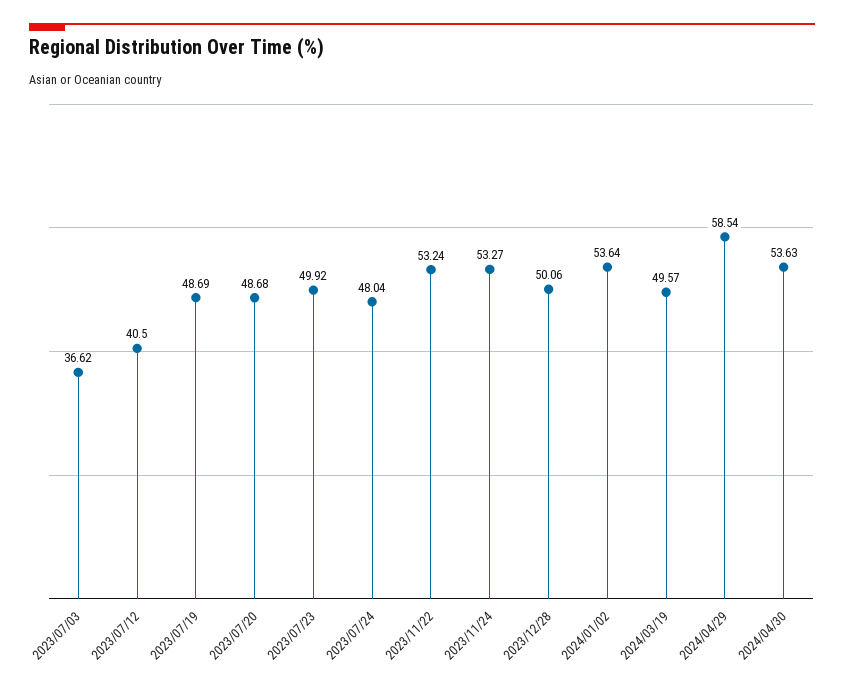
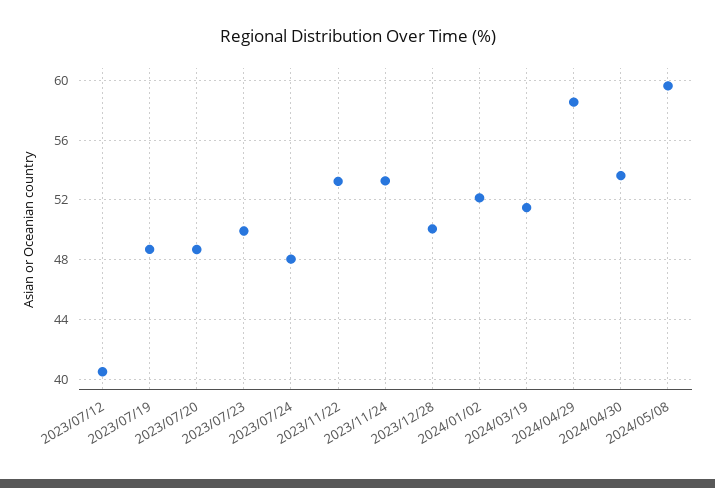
2023/07/03: 36.62 -> none
2024/01/02: 53.64 -> 52
2024/03/19: 49.57 -> 51.5
2024/05/08: none -> 59.5

